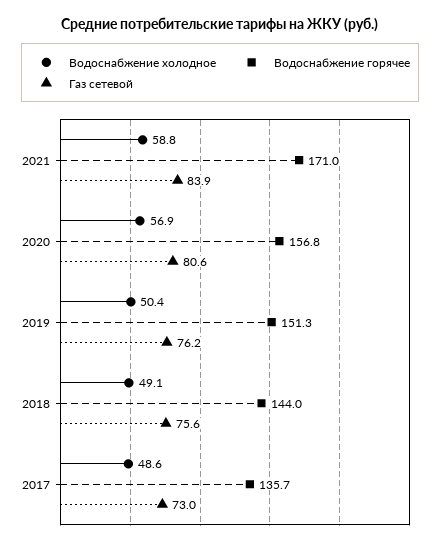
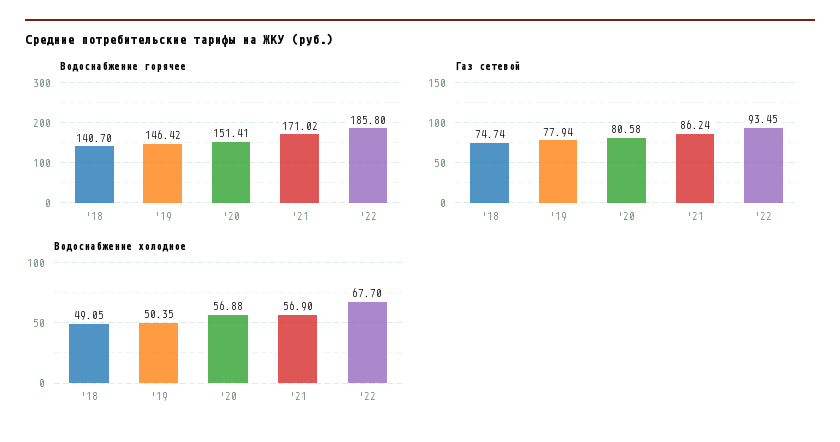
Водоснабжение холодное, 2021: 58.8 -> 56.9
Газ сетевой, 2021: 83.9 -> 86.24
Водоснабжение горячее, 2020: 156.8 -> 151.41
Водоснабжение горячее, 2019: 151.3 -> 146.42
Газ сетевой, 2019: 76.2 -> 77.94
Водоснабжение горячее, 2018: 144 -> 140.7
Газ сетевой, 2018: 75.6 -> 74.74
Водоснабжение холодное, 2017: 48.6 -> none
Водоснабжение горячее, 2017: 135.7 -> none
Газ сетевой, 2017: 73 -> none
Водоснабжение горячее, '22: none -> 185.8
Газ сетевой, '22: none -> 93.45
Водоснабжение холодное, '22: none -> 67.7

